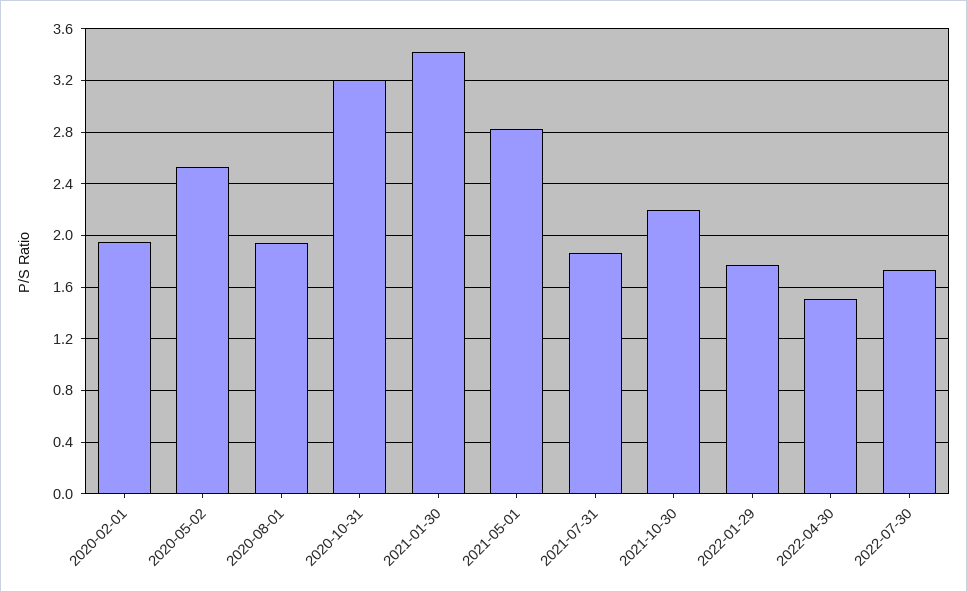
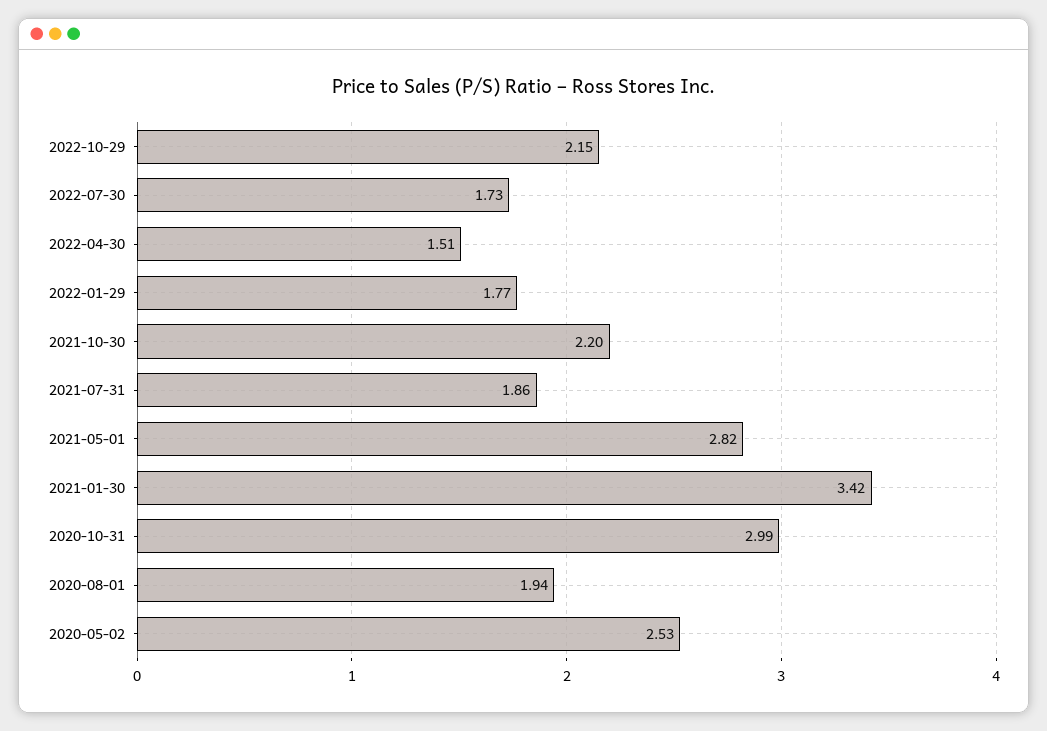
2020-02-01: 1.95 -> none
2020-10-31: 3.2 -> 2.99
2022-10-29: none -> 2.15

